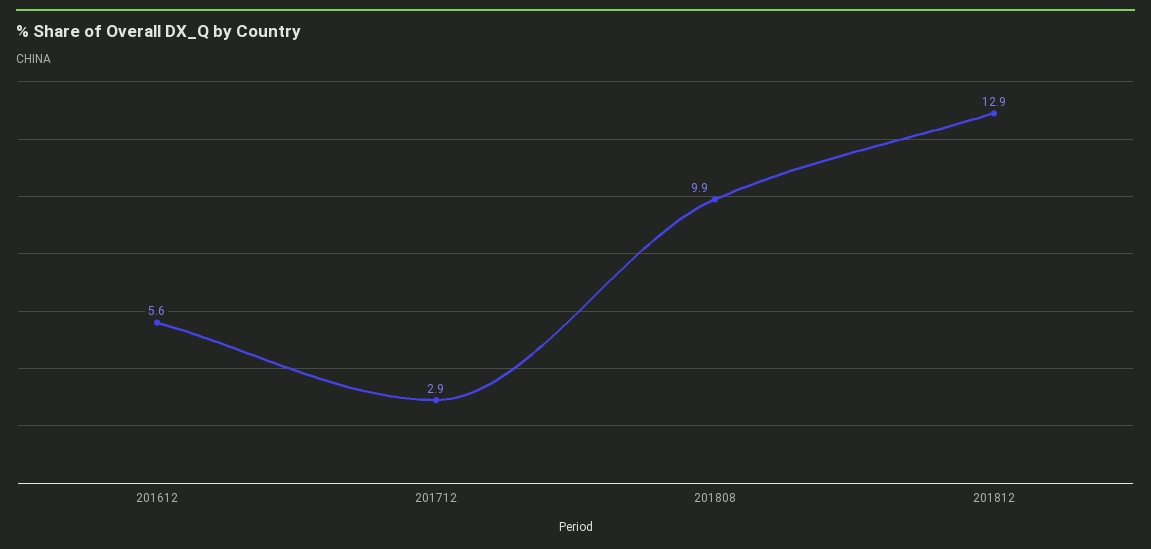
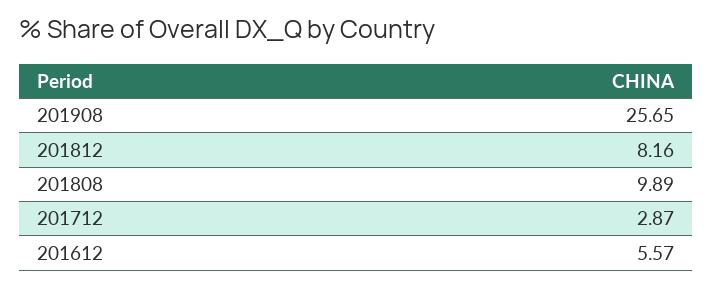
201812: 12.9 -> 8.16
201908: none -> 25.65

